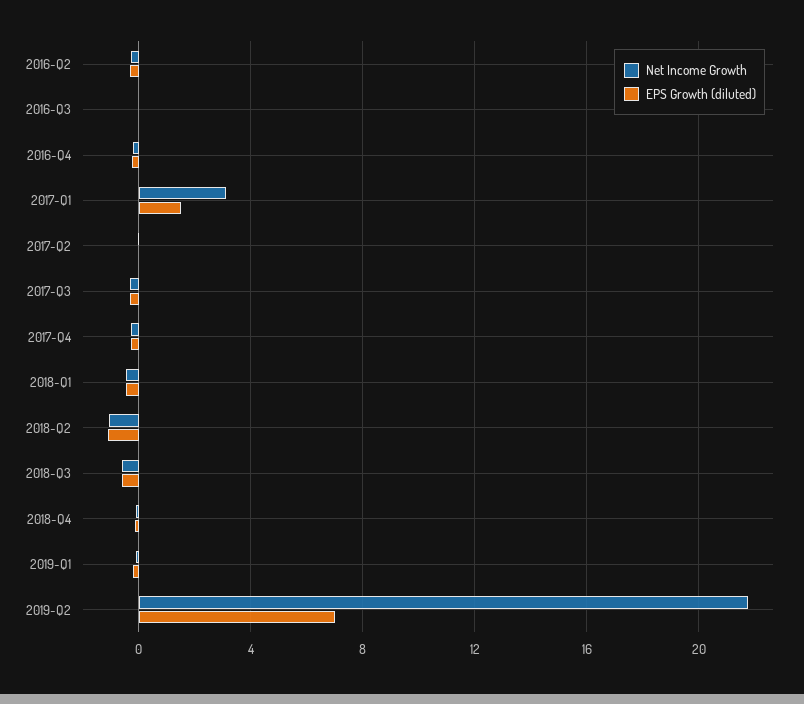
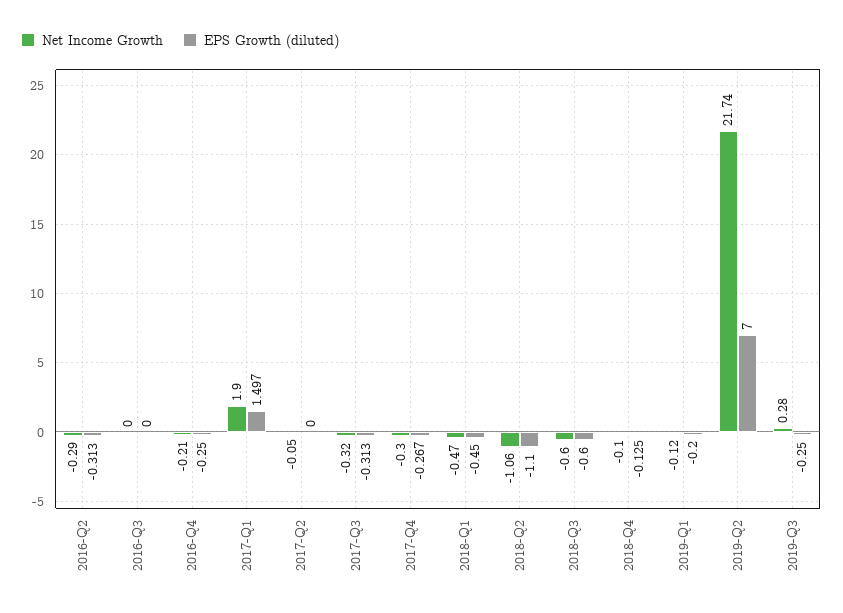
Net Income Growth, 2017-Q1: 3 -> 1.9
Net Income Growth, 2019-Q3: none -> 0.28
EPS Growth (diluted), 2019-Q3: none -> -0.25

